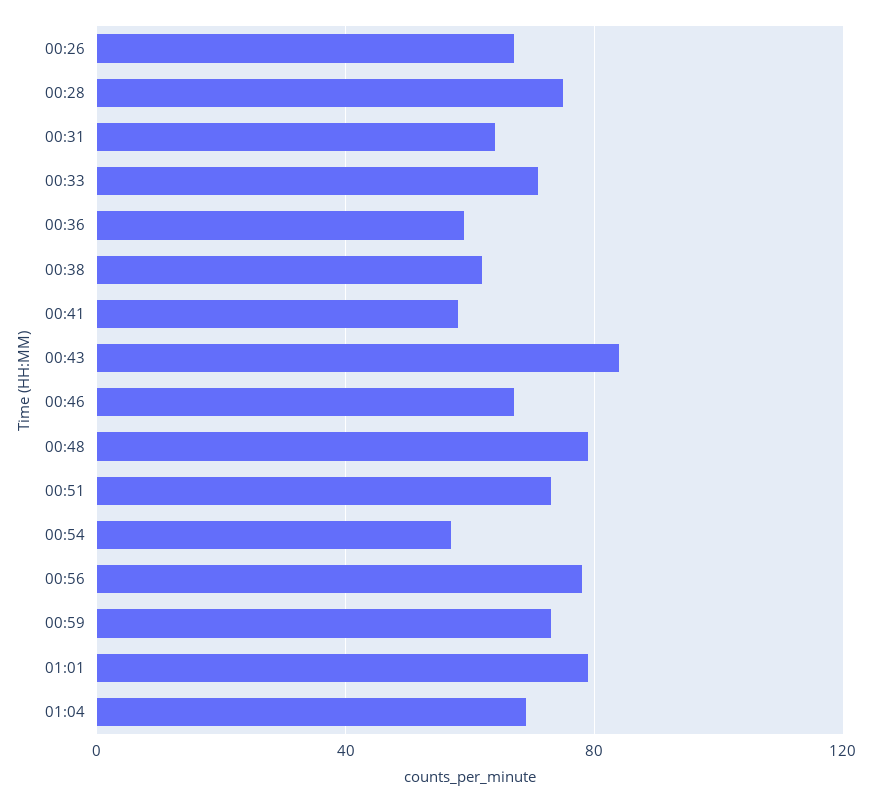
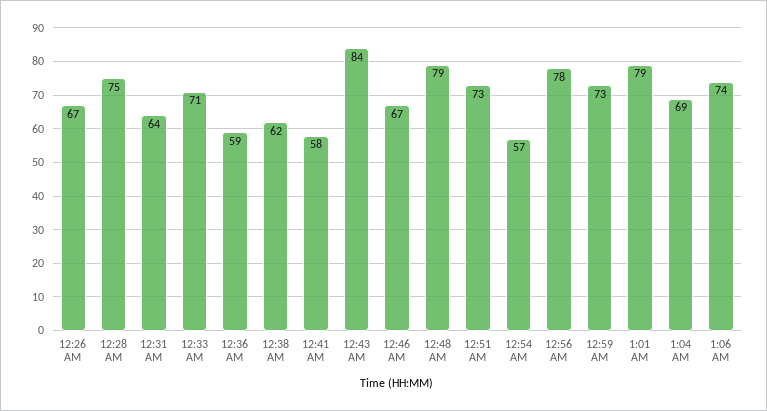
1:06 AM: none -> 74

